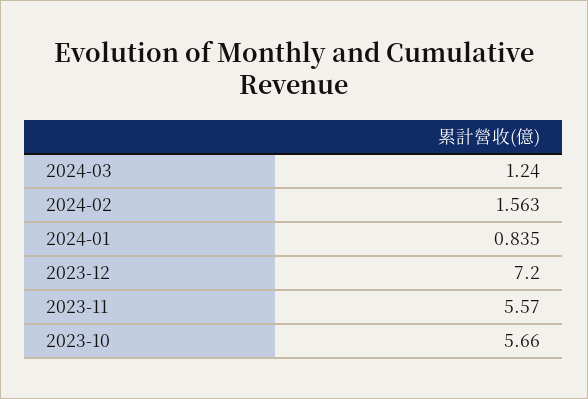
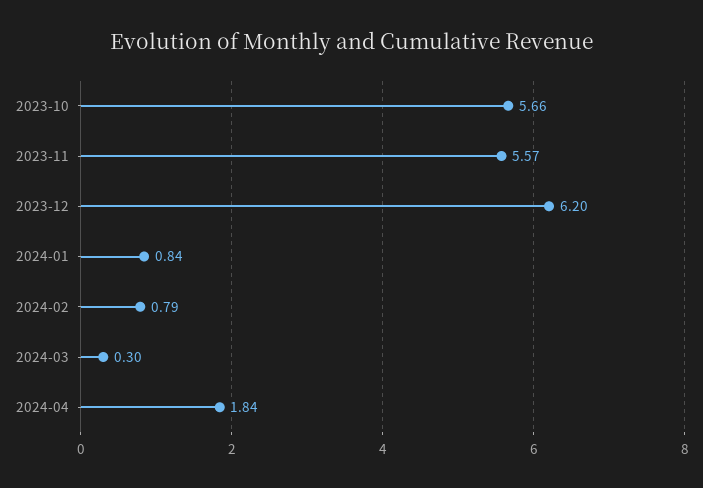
2024-03: 1.24 -> 0.3
2024-02: 1.563 -> 0.79
2023-12: 7.2 -> 6.2
2024-04: none -> 1.84

